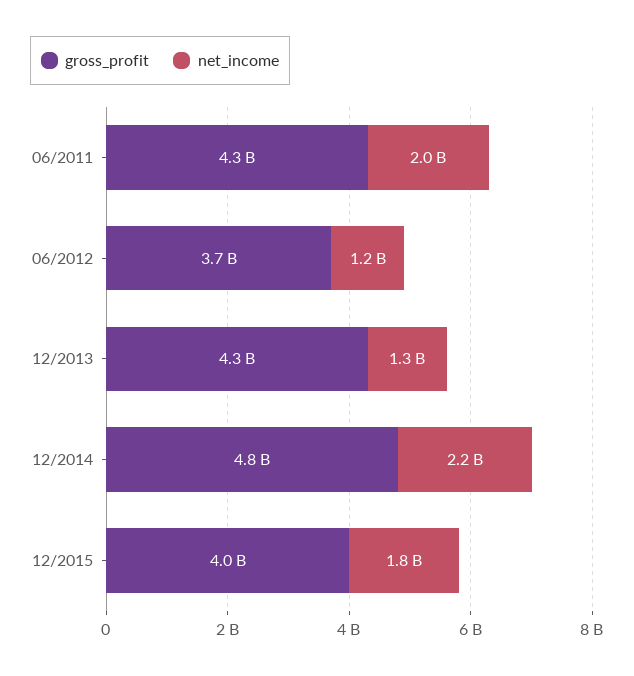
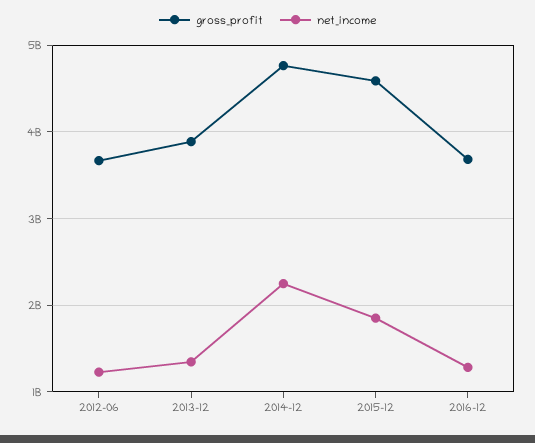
gross_profit, 06/2011: 4300000000 -> none
net_income, 06/2011: 2000000000 -> none
gross_profit, 12/2013: 4300000000 -> 3900000000
gross_profit, 12/2015: 4000000000 -> 4600000000
gross_profit, 2016-12: none -> 3700000000
net_income, 2016-12: none -> 1300000000

